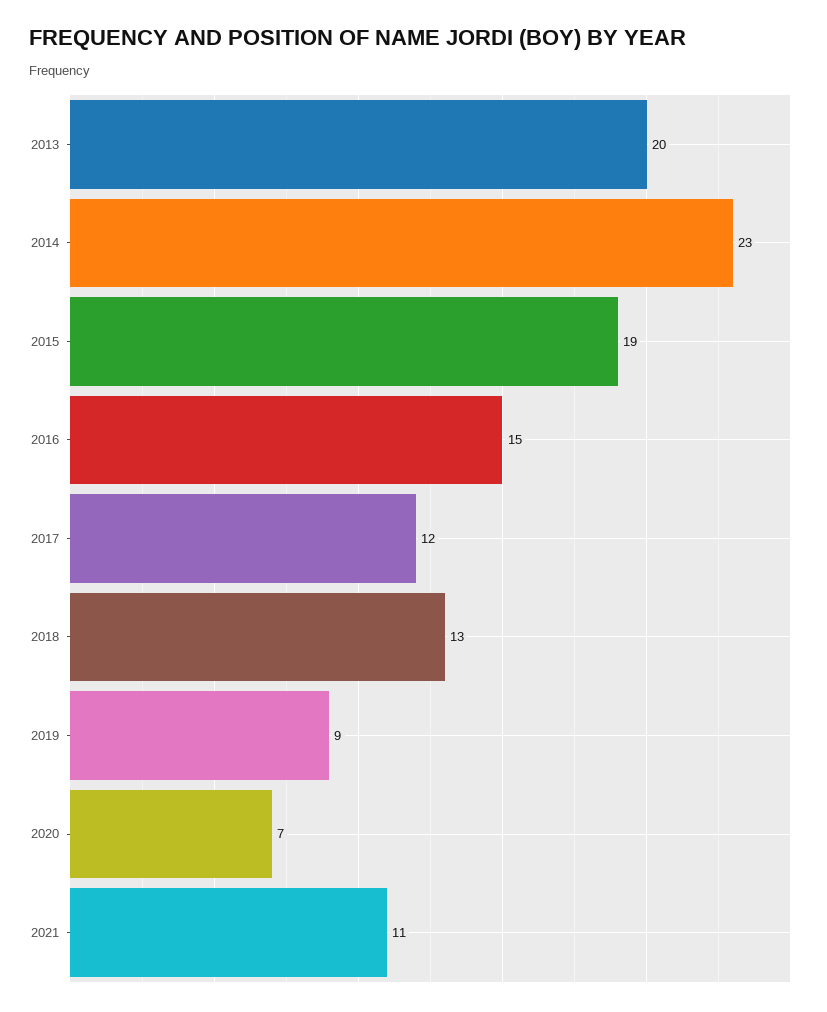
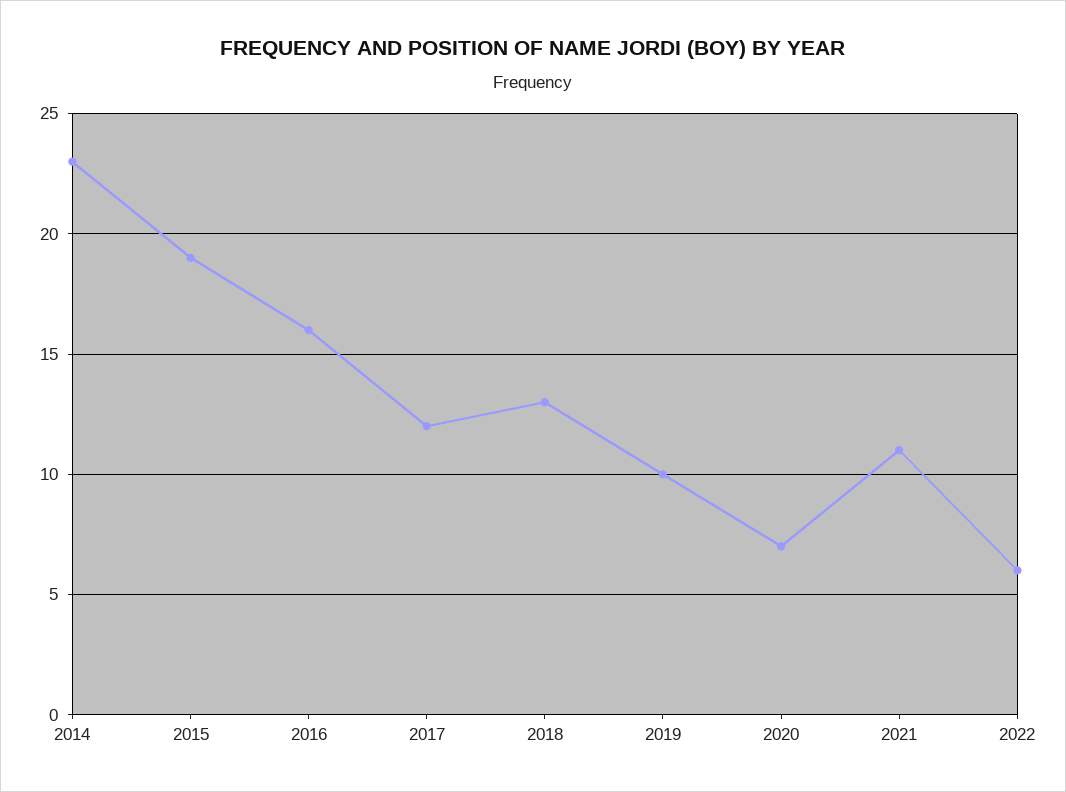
2013: 20 -> none
2016: 15 -> 16
2019: 9 -> 10
2022: none -> 6

